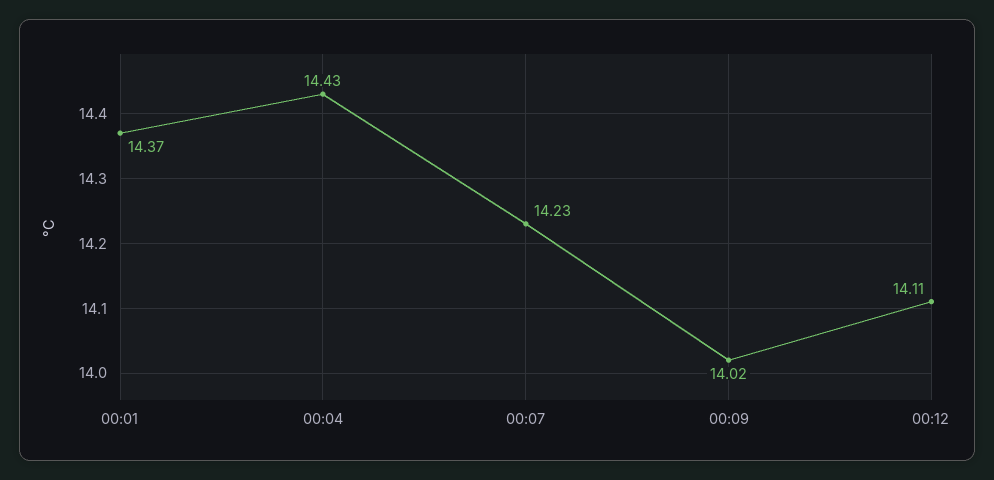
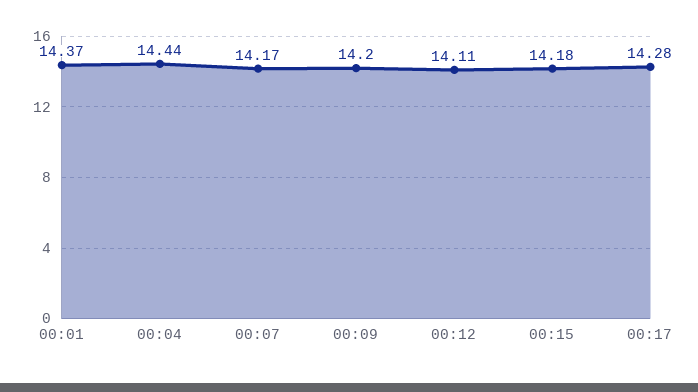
00:04: 14.43 -> 14.44
00:07: 14.23 -> 14.17
00:09: 14.02 -> 14.2
00:15: none -> 14.18
00:17: none -> 14.28

